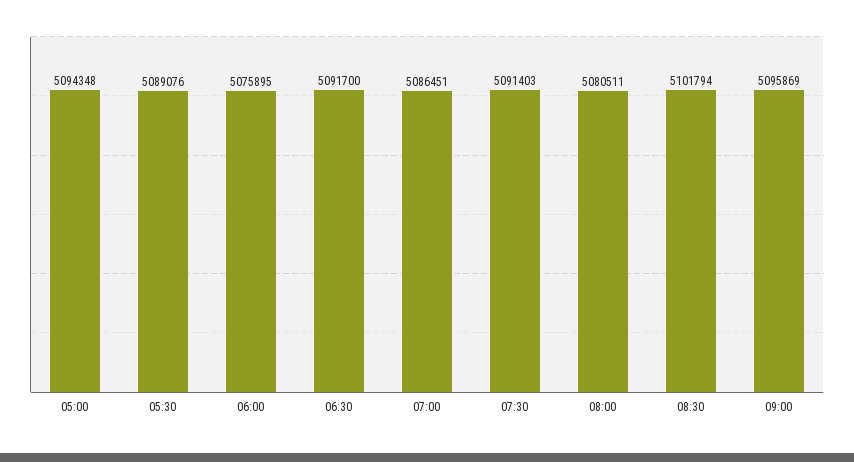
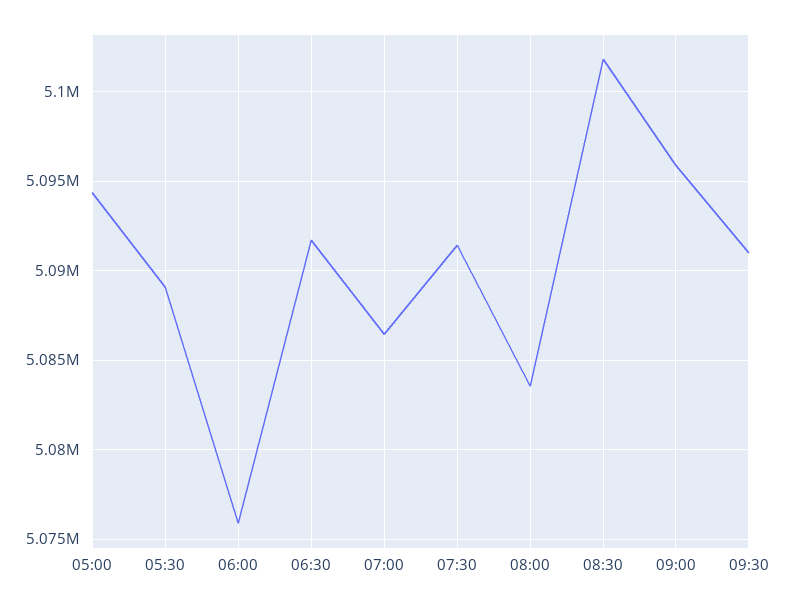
08:00: 5080511 -> 5083500
09:30: none -> 5091000

